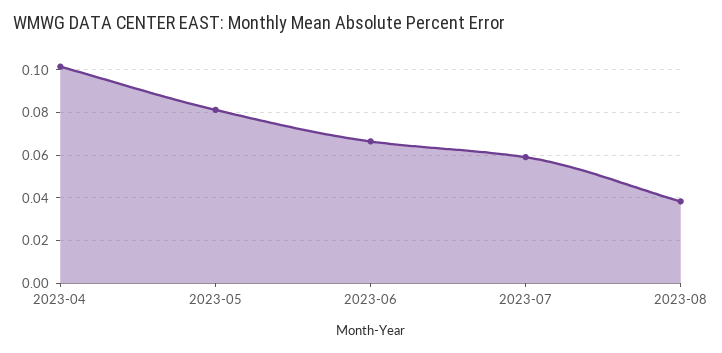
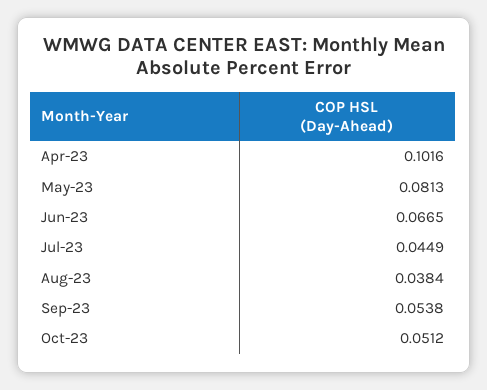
2023-07: 0.06 -> 0.0449
Sep-23: none -> 0.0538
Oct-23: none -> 0.0512

